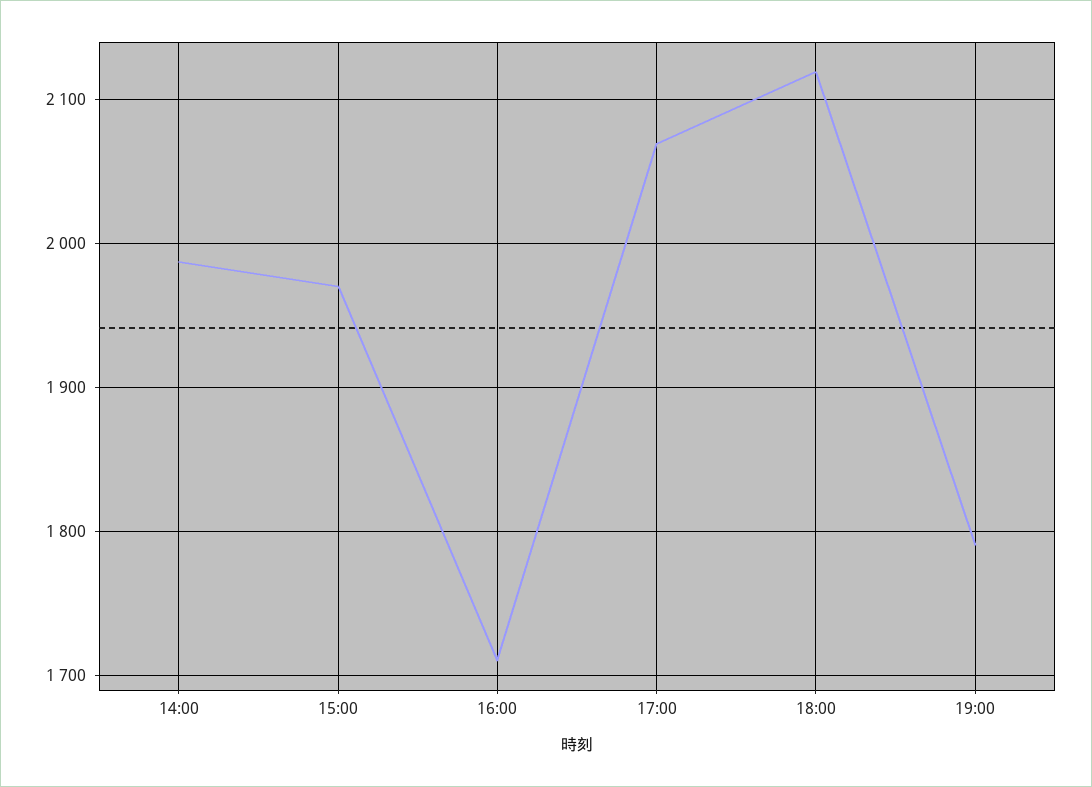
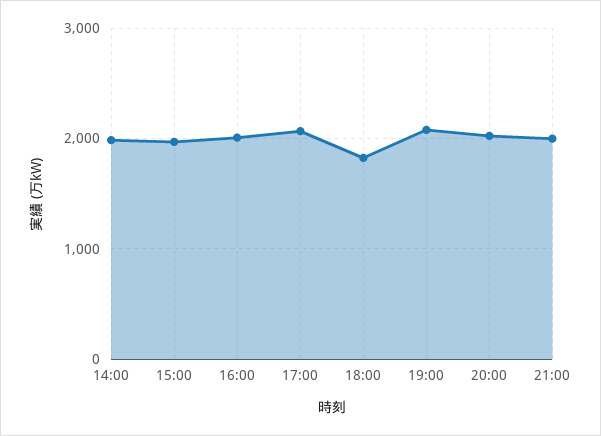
16:00: 1710 -> 2000
18:00: 2120 -> 1800
19:00: 1790 -> 2100
20:00: none -> 2000
21:00: none -> 2000

